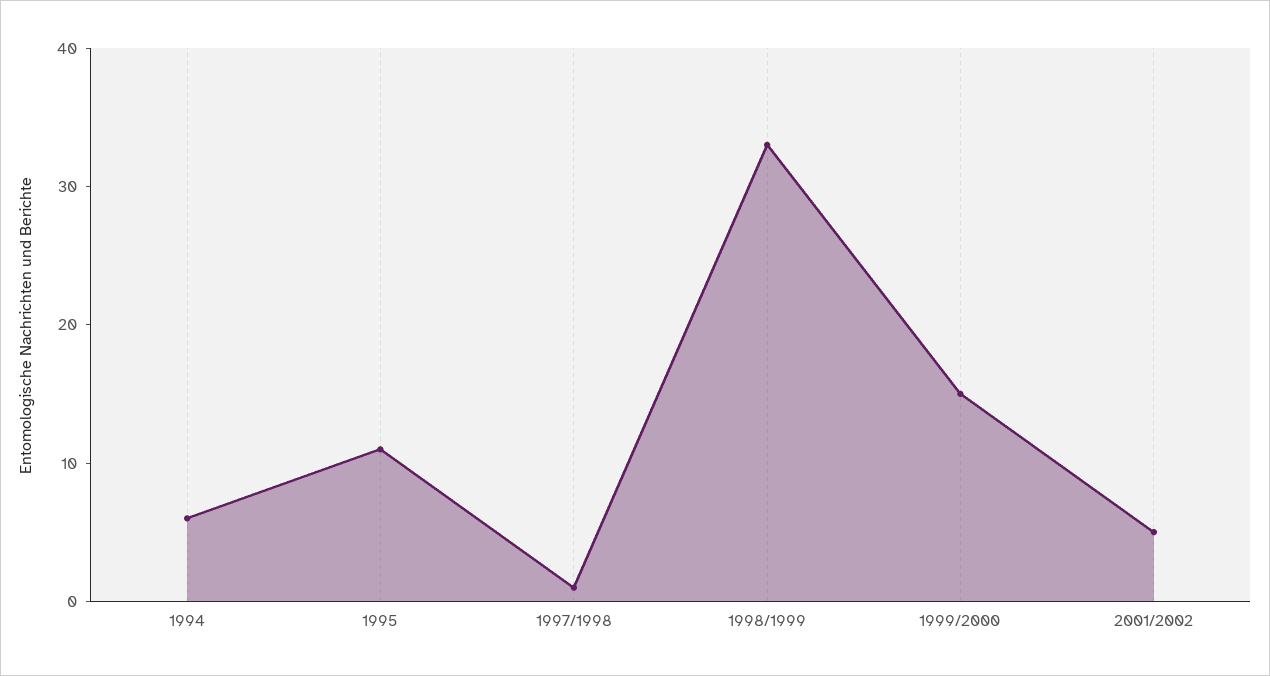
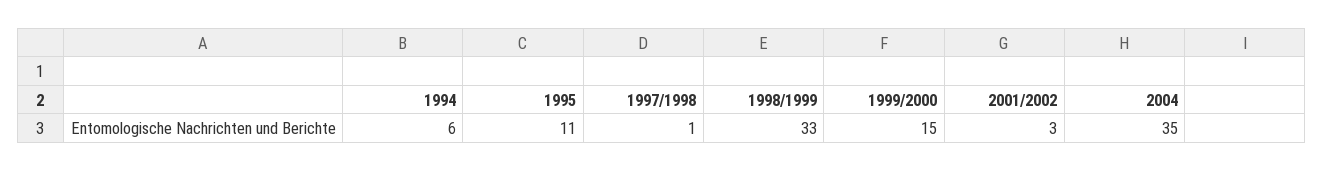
2001/2002: 5 -> 3
2004: none -> 35

